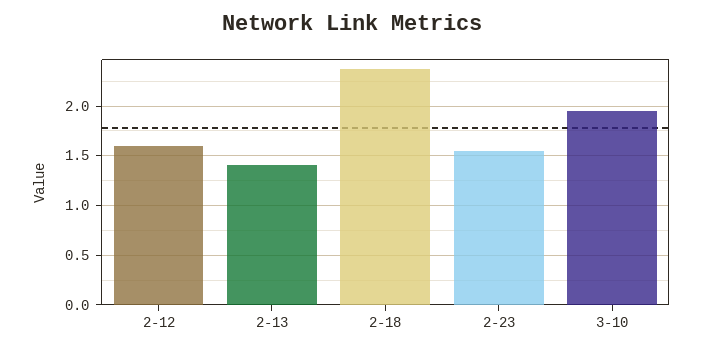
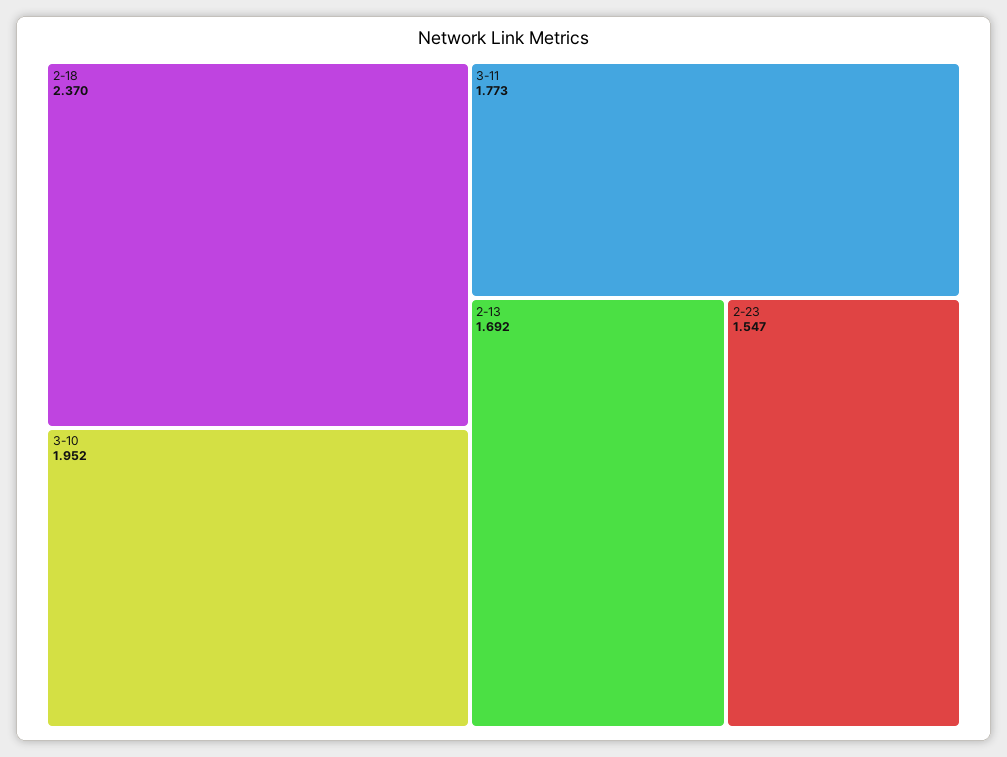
2-12: 1.6 -> none
2-13: 1.4 -> 1.692
3-11: none -> 1.773

